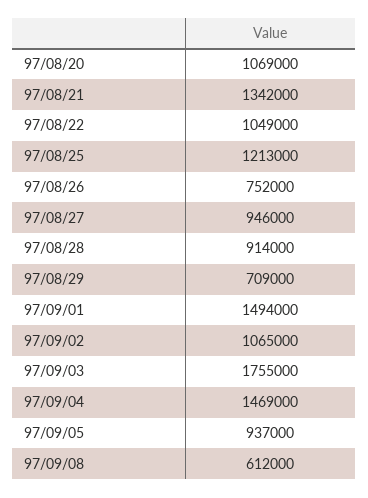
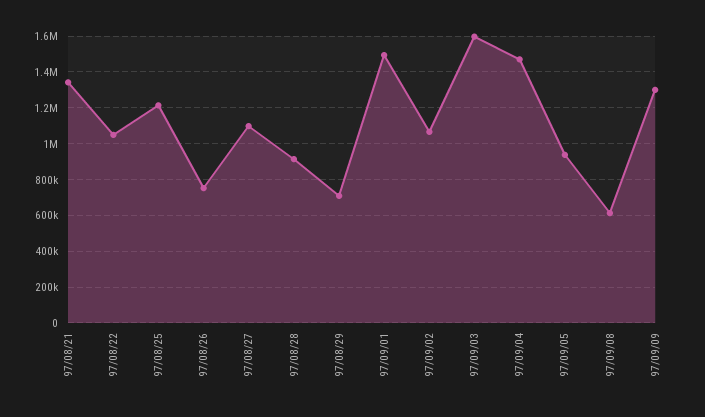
97/08/20: 1069000 -> none
97/08/27: 946000 -> 1100000
97/09/03: 1755000 -> 1600000
97/09/09: none -> 1300000

